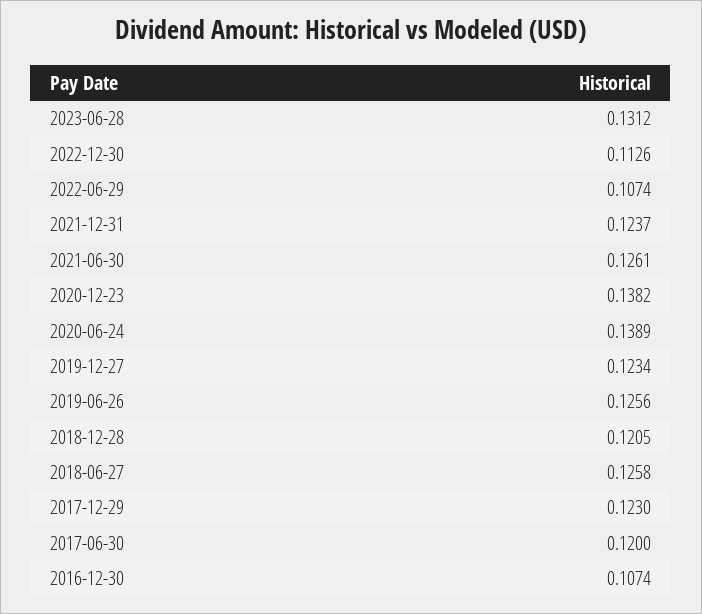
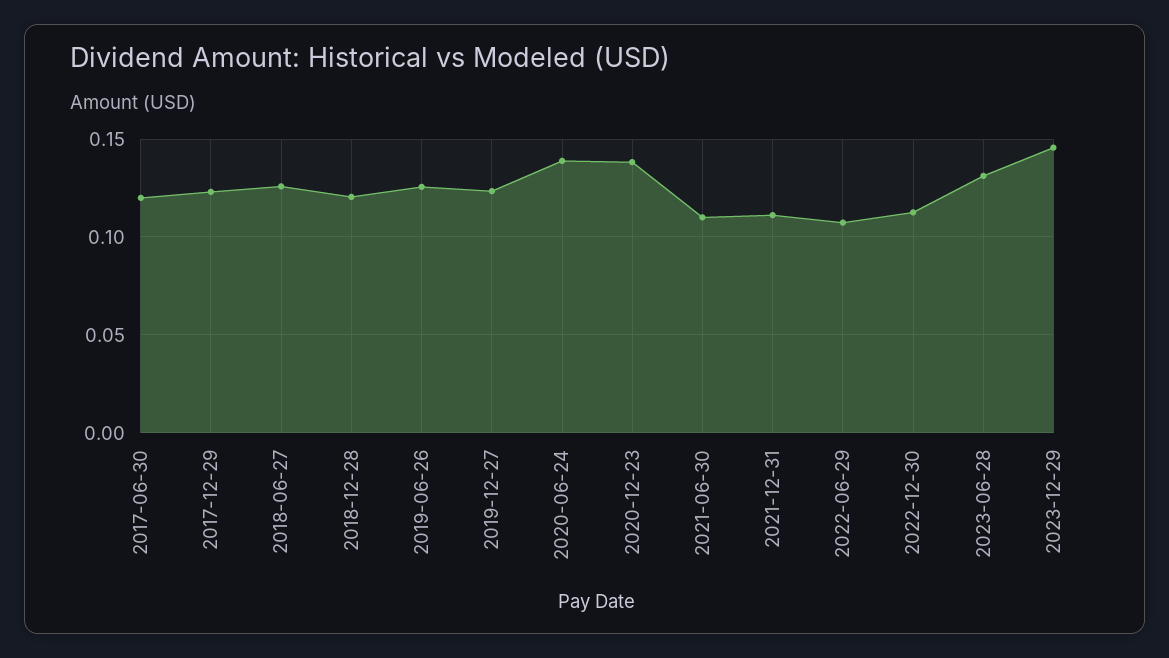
2021-12-31: 0.1237 -> 0.11
2021-06-30: 0.1261 -> 0.11
2016-12-30: 0.1074 -> none
2023-12-29: none -> 0.145

